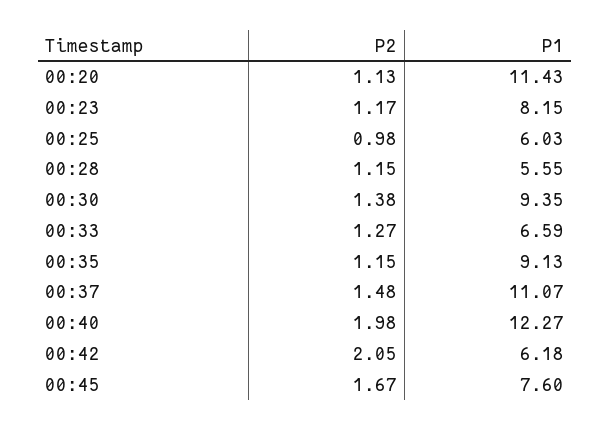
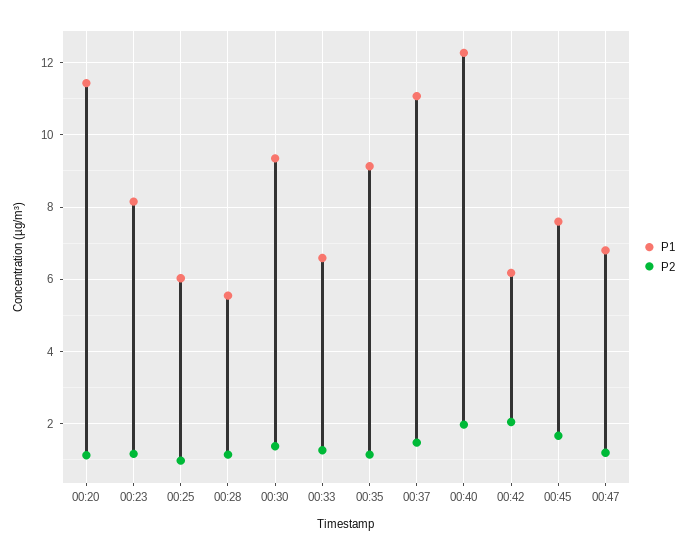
P1, 00:47: none -> 6.8
P2, 00:47: none -> 1.2

